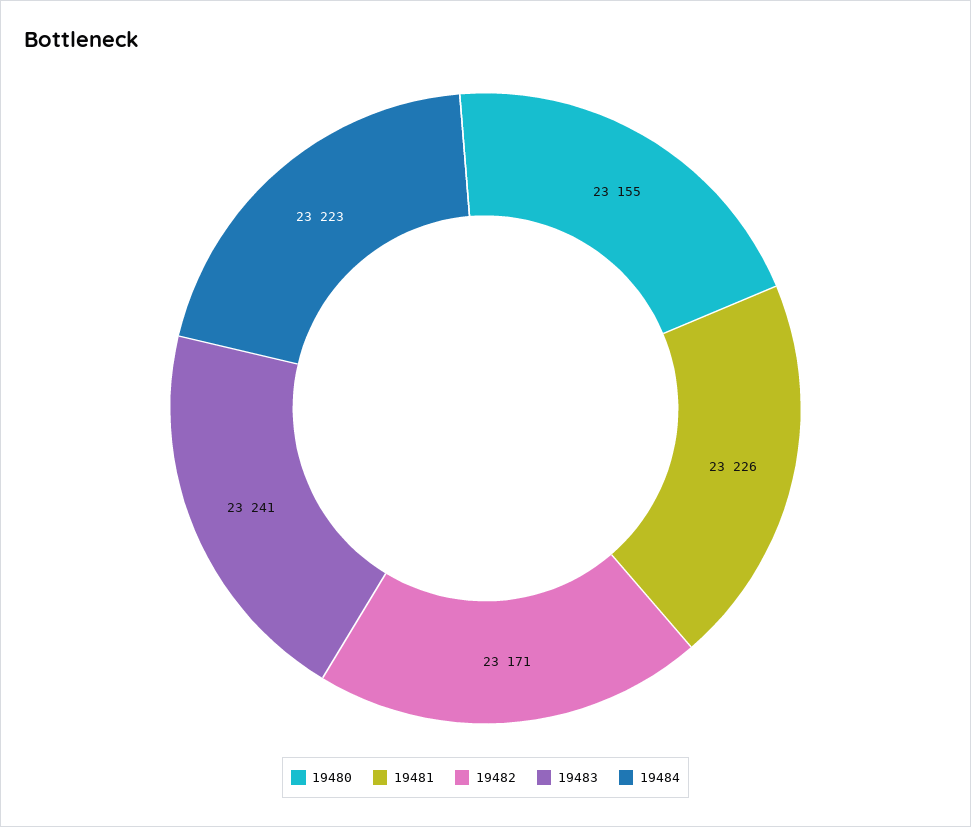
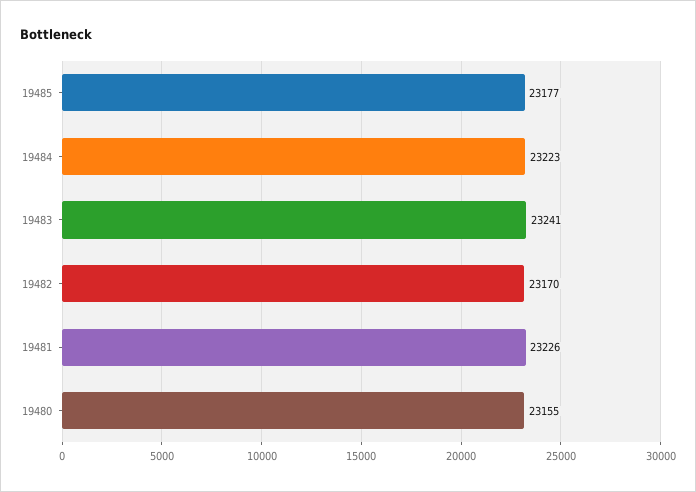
19482: 23171 -> 23170
19485: none -> 23177

